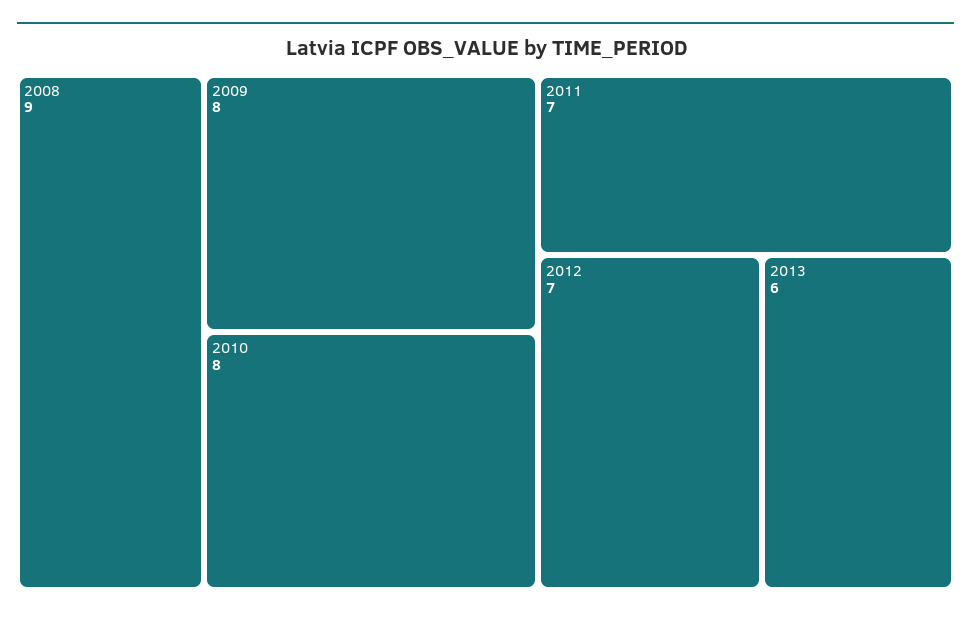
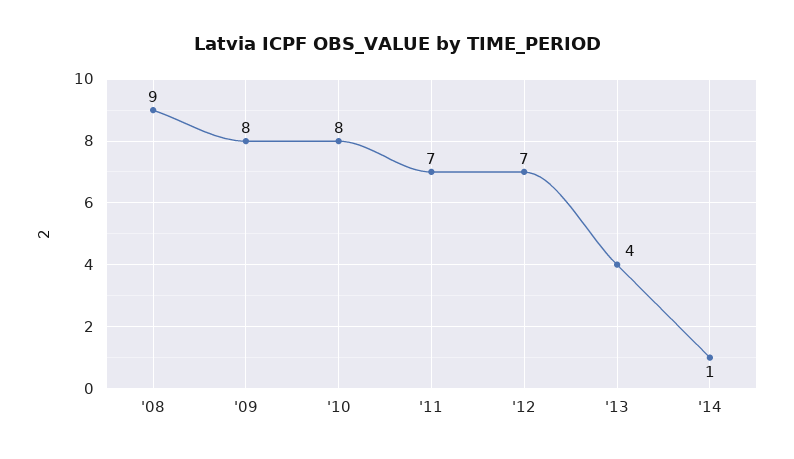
2013: 6 -> 4
'14: none -> 1

